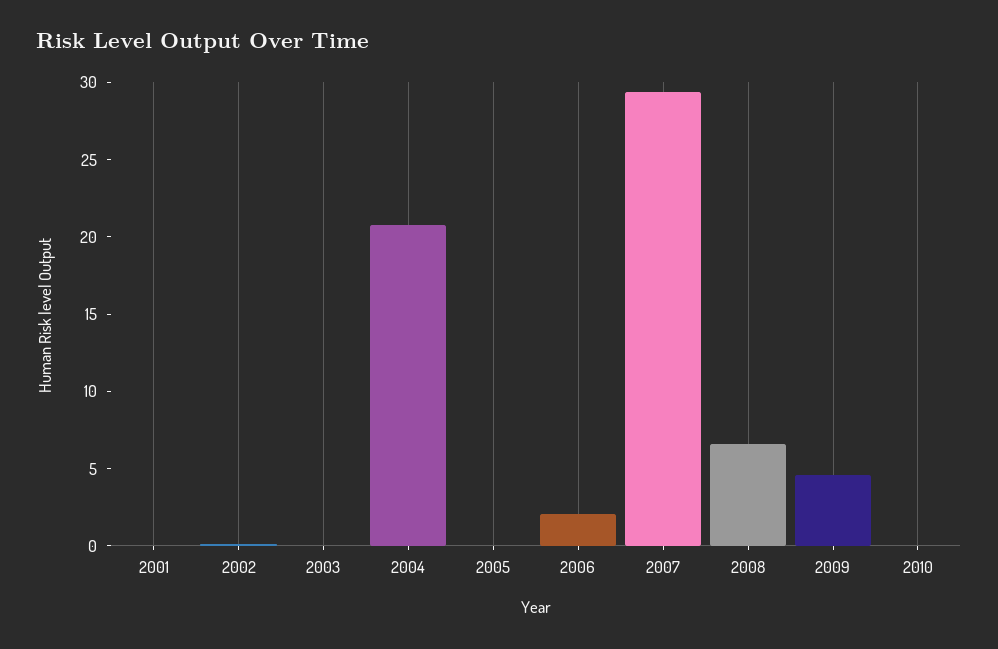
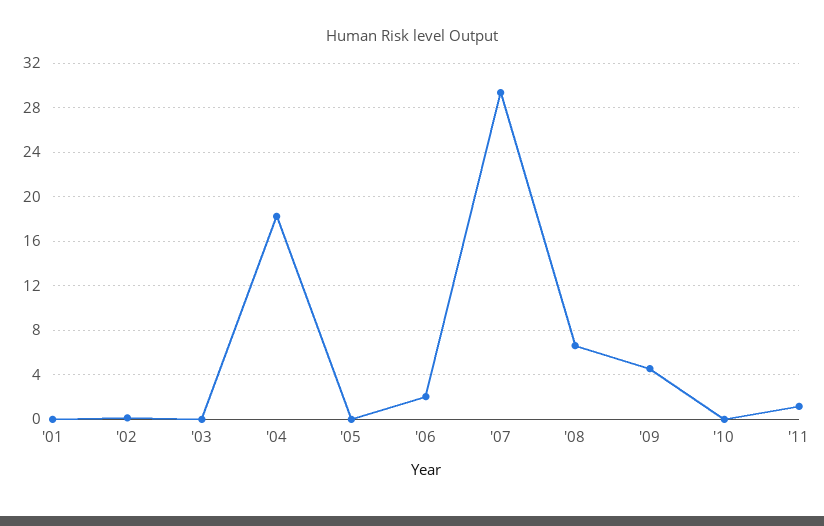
2004: 21 -> 18
'11: none -> 1

